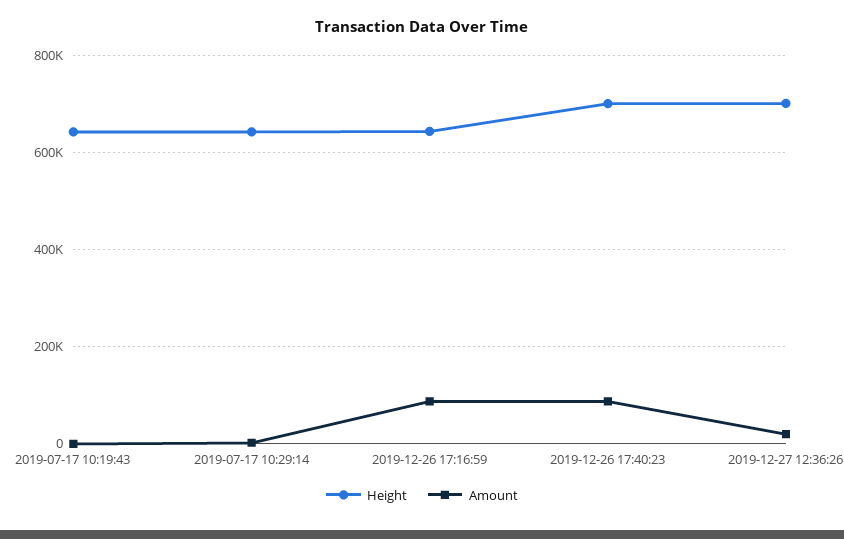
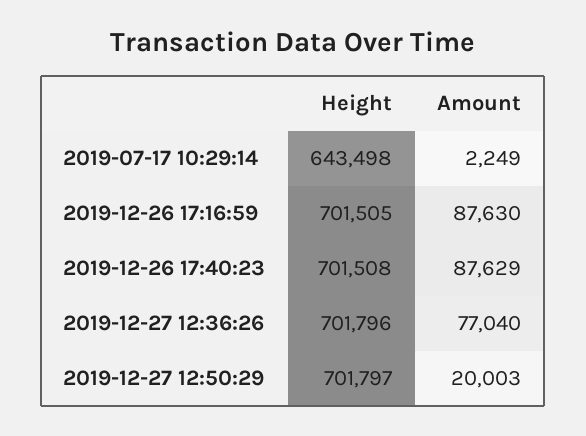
Height, 2019-07-17 10:19:43: 640000 -> none
Amount, 2019-07-17 10:19:43: 0 -> none
Height, 2019-12-26 17:16:59: 640000 -> 701505
Amount, 2019-12-27 12:36:26: 20000 -> 77040
Height, 2019-12-27 12:50:29: none -> 701797
Amount, 2019-12-27 12:50:29: none -> 20003

